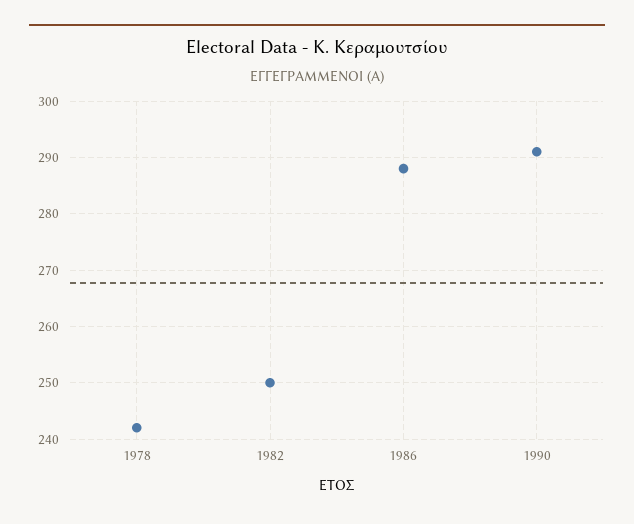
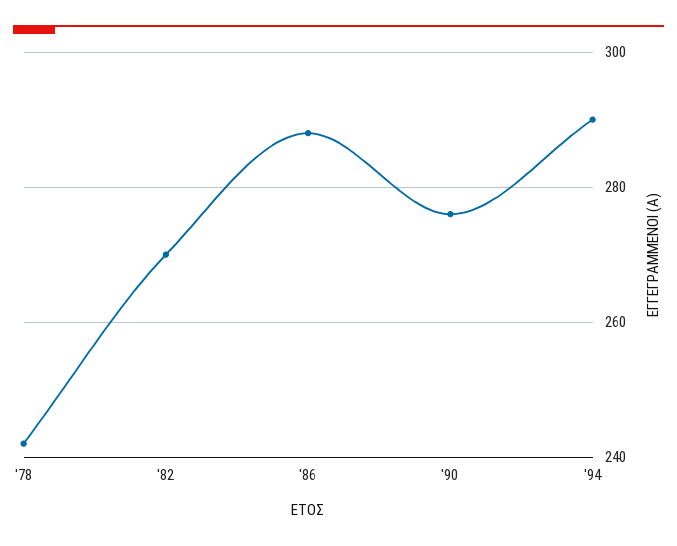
1982: 250 -> 270
1990: 290 -> 275
'94: none -> 290

